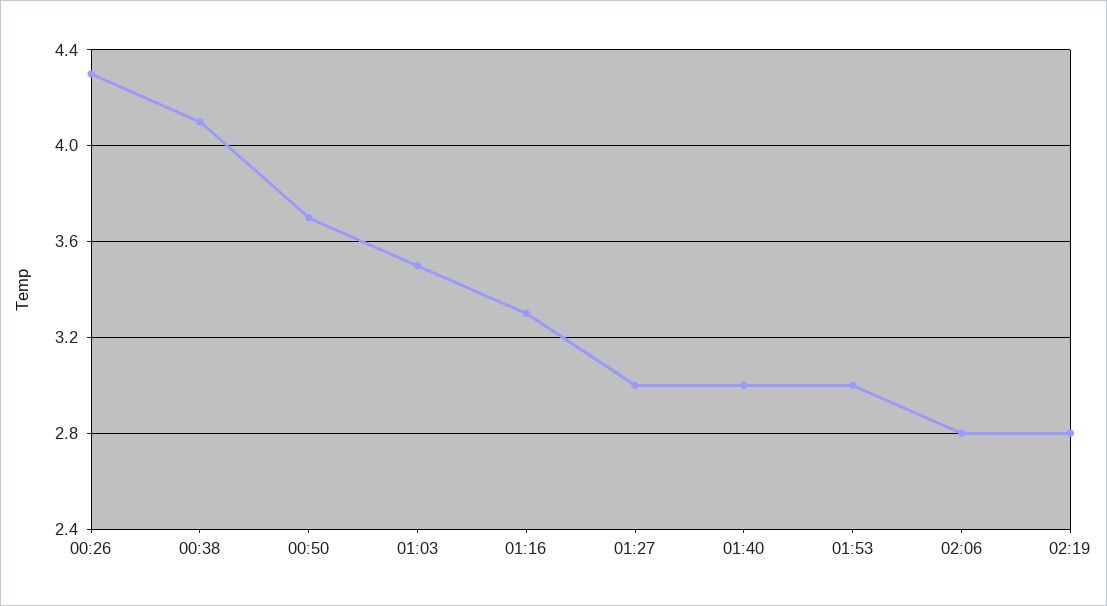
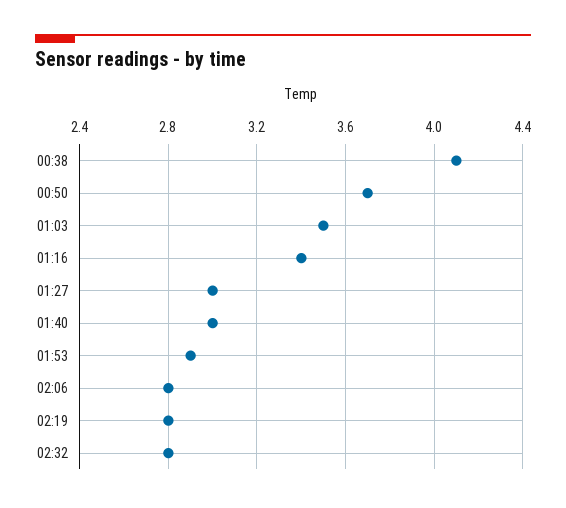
00:26: 4.3 -> none
01:16: 3.3 -> 3.4
01:53: 3 -> 2.9
02:32: none -> 2.8

